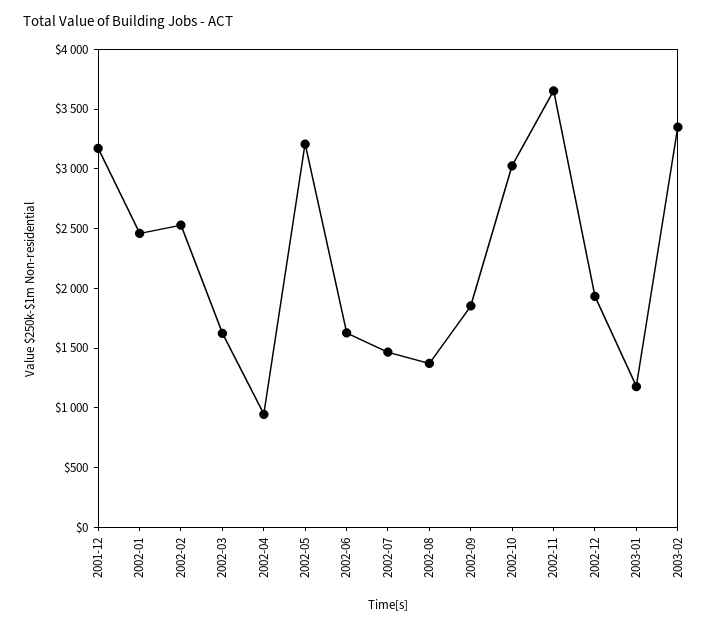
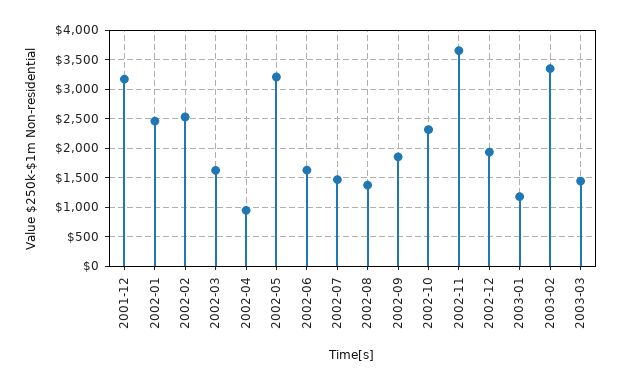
2002-10: 3000 -> 2250
2003-03: none -> 1500

